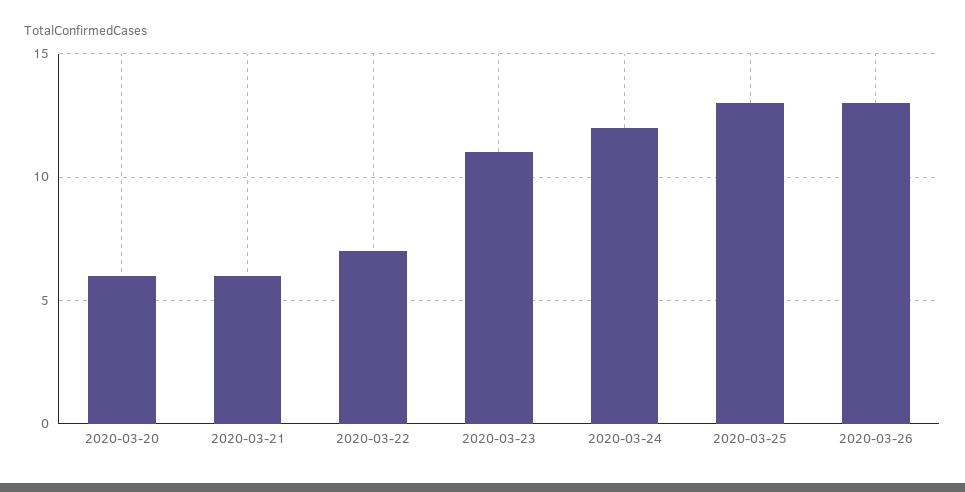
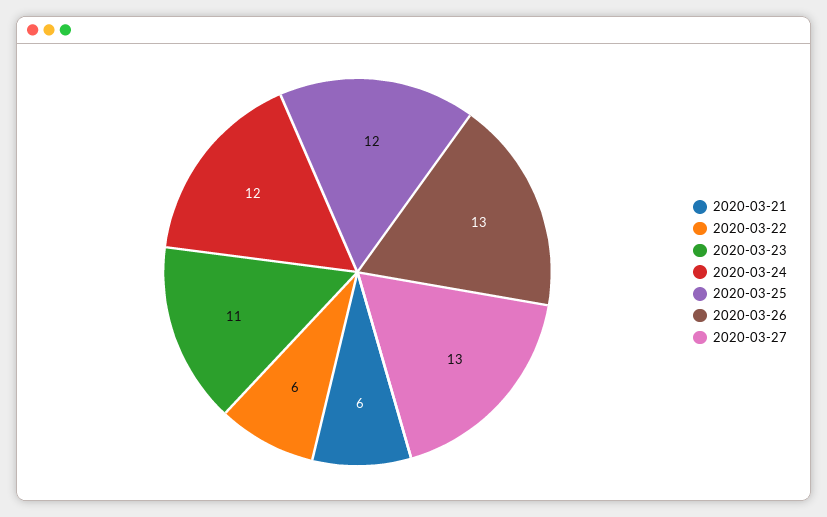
2020-03-20: 6 -> none
2020-03-22: 7 -> 6
2020-03-25: 13 -> 12
2020-03-27: none -> 13

